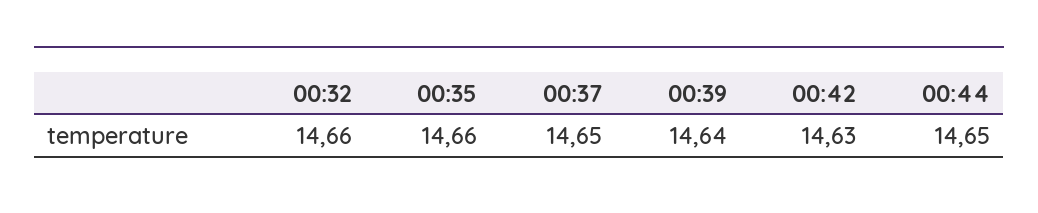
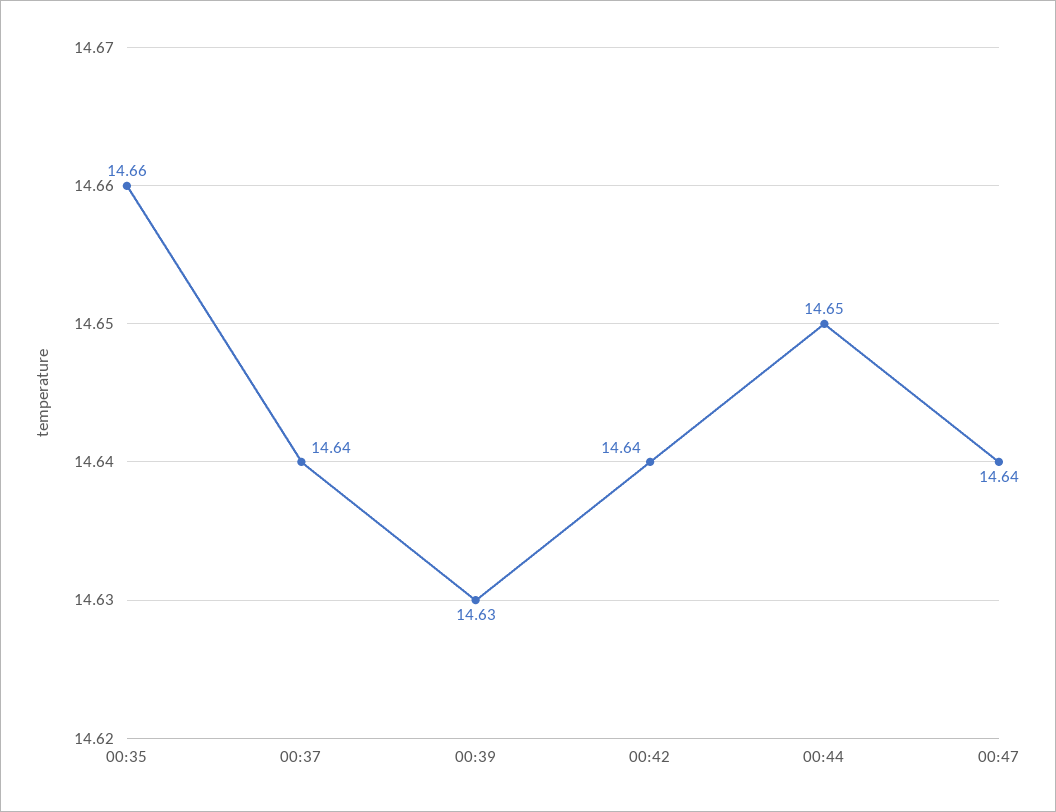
00:32: 14.66 -> none
00:37: 14.65 -> 14.64
00:39: 14.64 -> 14.63
00:42: 14.63 -> 14.64
00:47: none -> 14.64

